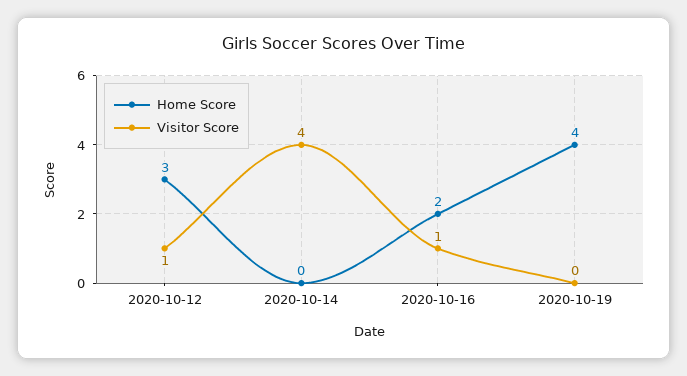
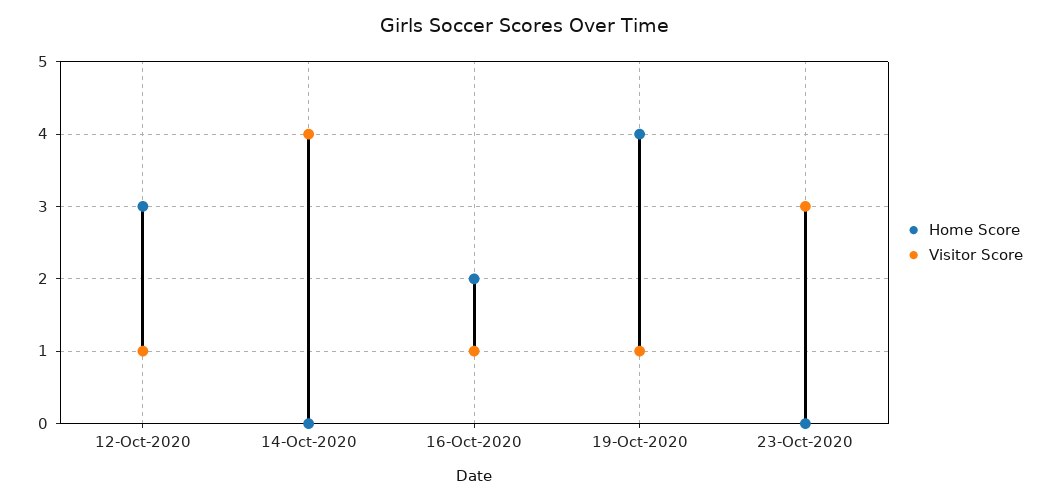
Visitor Score, 2020-10-19: 0 -> 1
Home Score, 23-Oct-2020: none -> 0
Visitor Score, 23-Oct-2020: none -> 3

